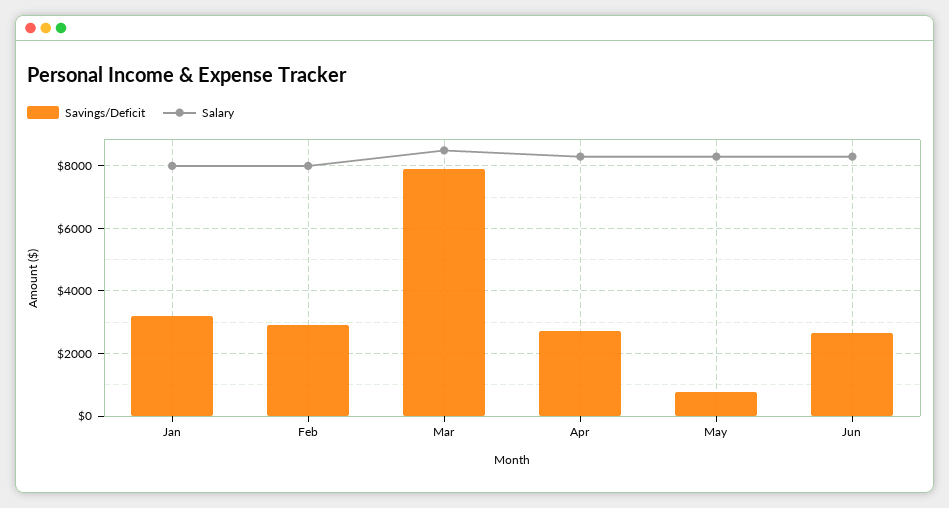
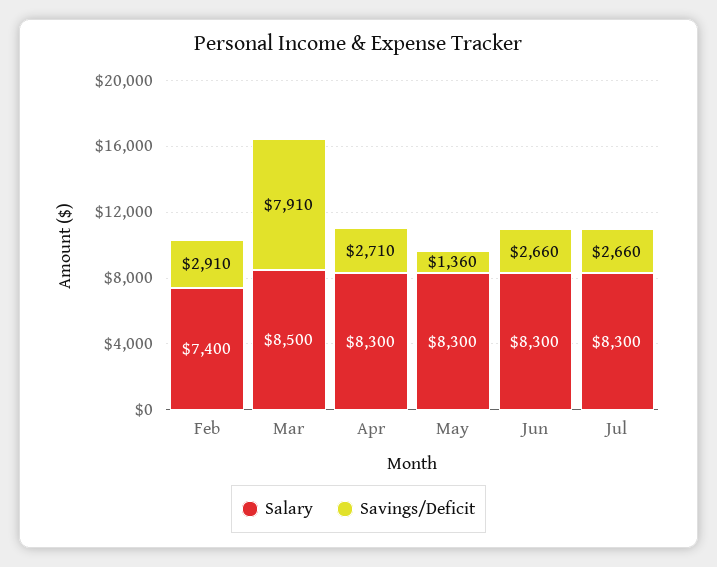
Savings/Deficit, Jan: 3200 -> none
Salary, Jan: 8000 -> none
Salary, Feb: 8000 -> 7400
Savings/Deficit, May: 800 -> 1360
Salary, Jul: none -> 8300
Savings/Deficit, Jul: none -> 2660

